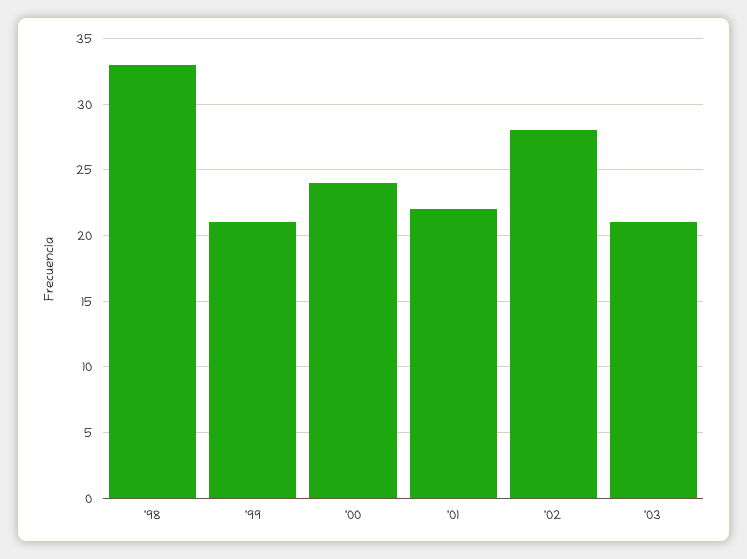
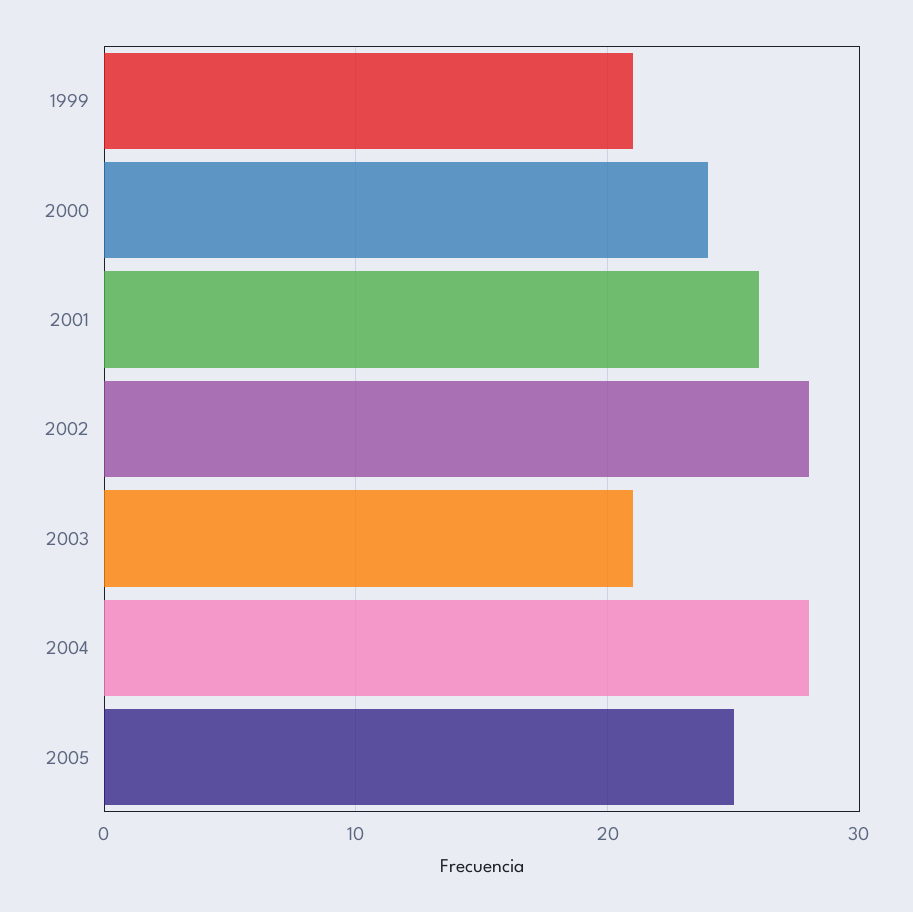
'98: 33 -> none
'01: 22 -> 26
2004: none -> 28
2005: none -> 25

